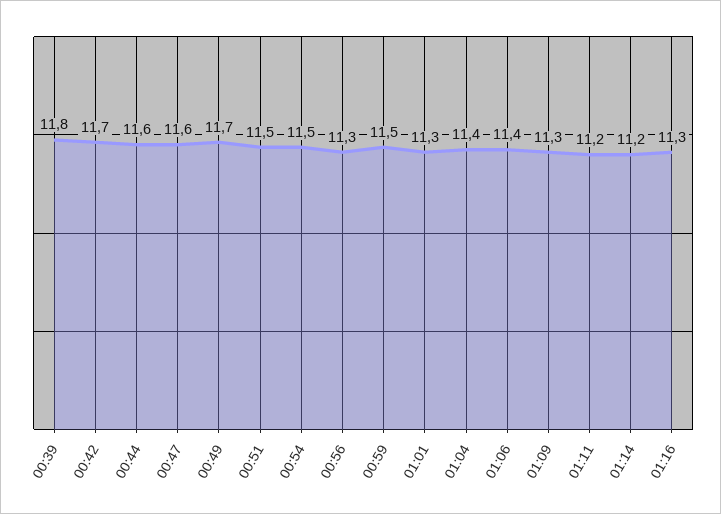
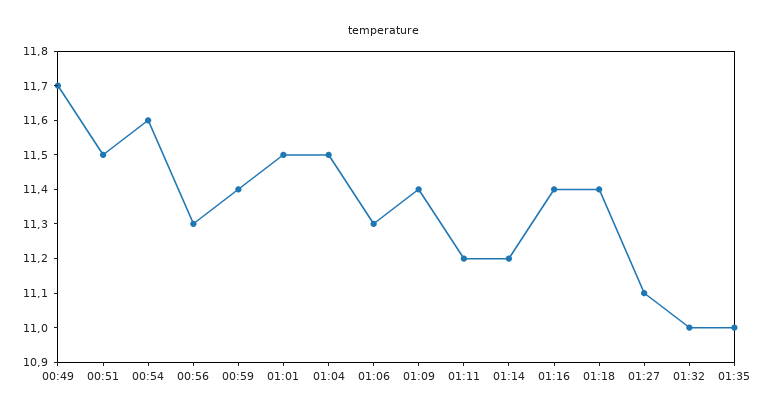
00:39: 11.8 -> none
00:42: 11.7 -> none
00:44: 11.6 -> none
00:47: 11.6 -> none
00:54: 11.5 -> 11.6
00:59: 11.5 -> 11.4
01:01: 11.3 -> 11.5
01:04: 11.4 -> 11.5
01:06: 11.4 -> 11.3
01:09: 11.3 -> 11.4
01:16: 11.3 -> 11.4
01:18: none -> 11.4
01:27: none -> 11.1
01:32: none -> 11
01:35: none -> 11

